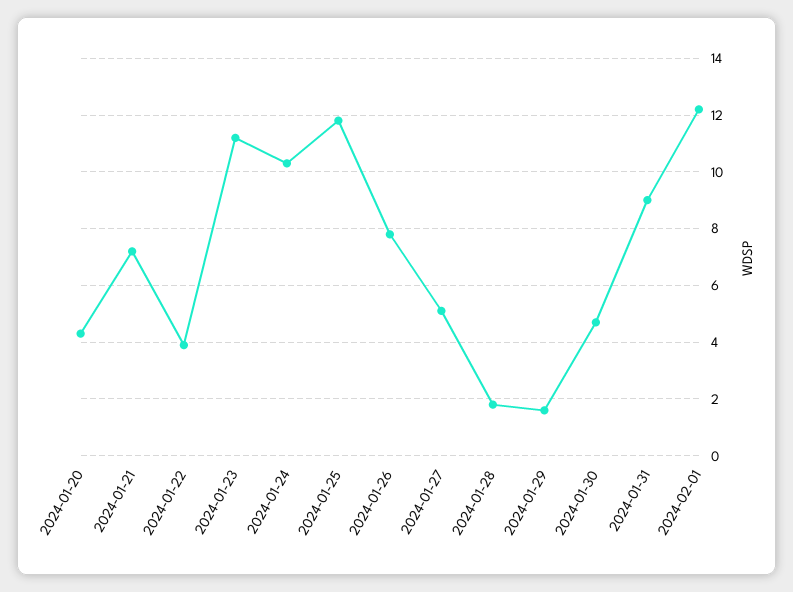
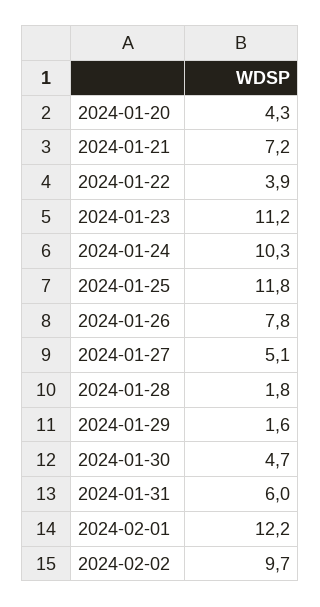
2024-01-31: 9 -> 6
2024-02-02: none -> 9.7

